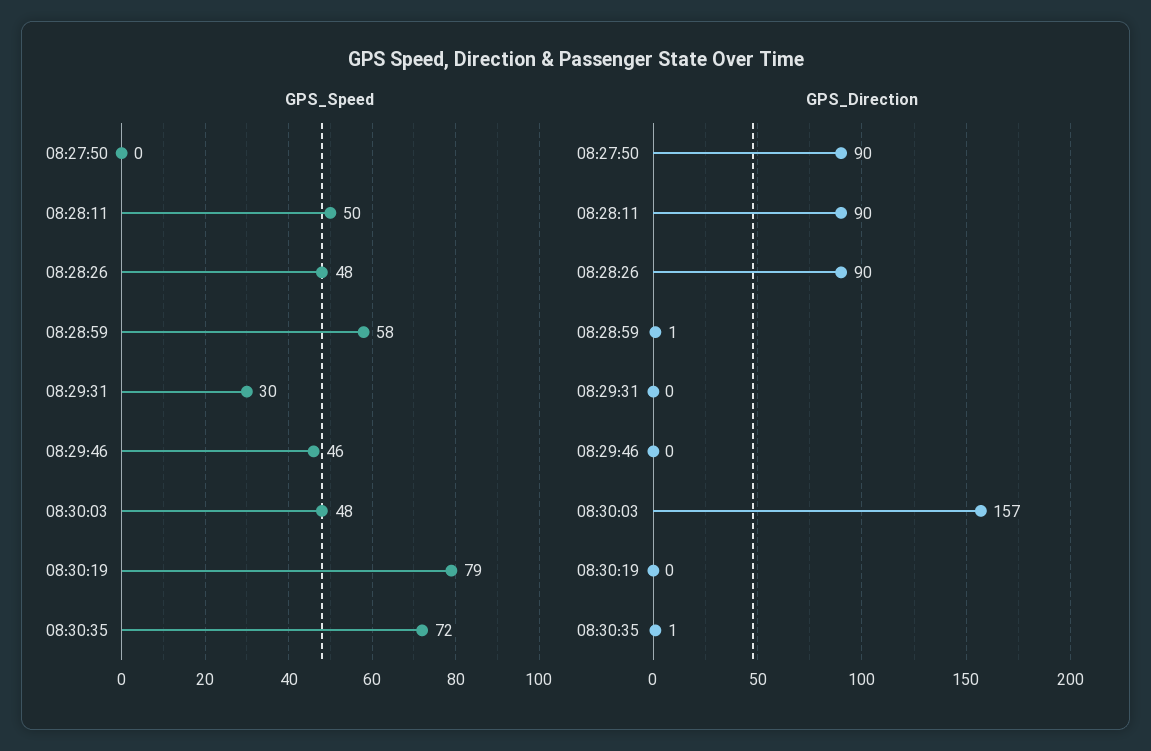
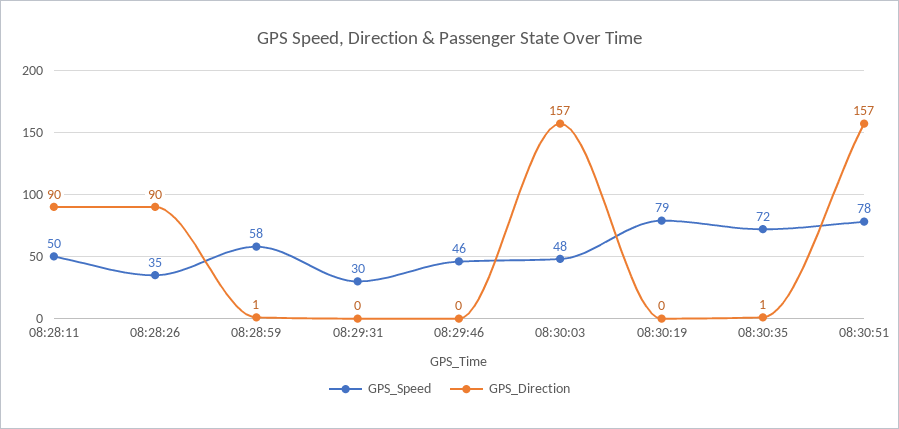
GPS_Speed, 08:27:50: 0 -> none
GPS_Speed, 08:28:26: 48 -> 35
GPS_Direction, 08:27:50: 90 -> none
GPS_Speed, 08:30:51: none -> 78
GPS_Direction, 08:30:51: none -> 157

